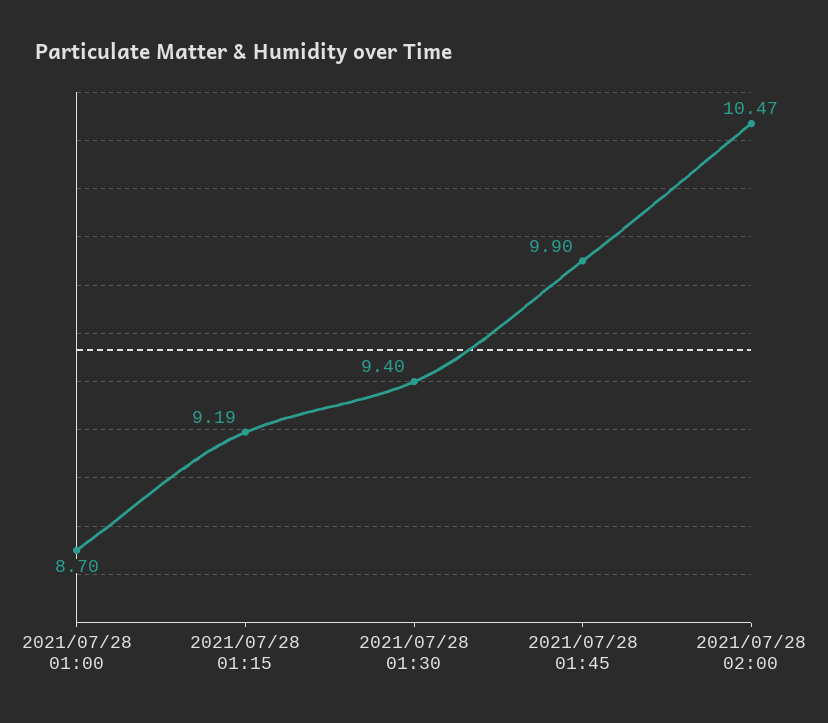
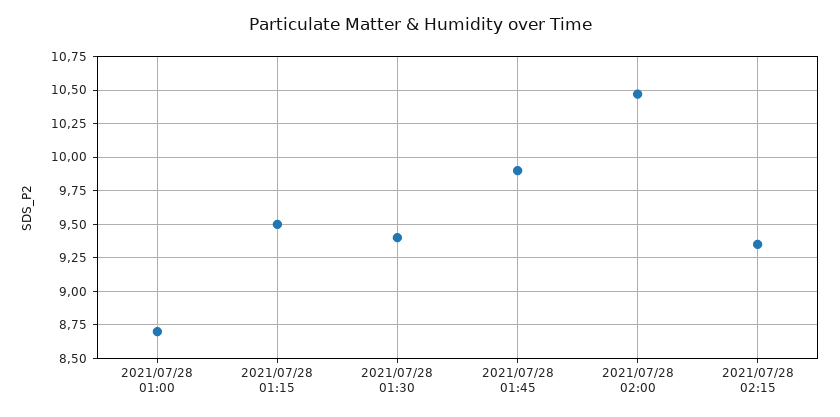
2021/07/28 01:15: 9.19 -> 9.5
2021/07/28 02:15: none -> 9.35

